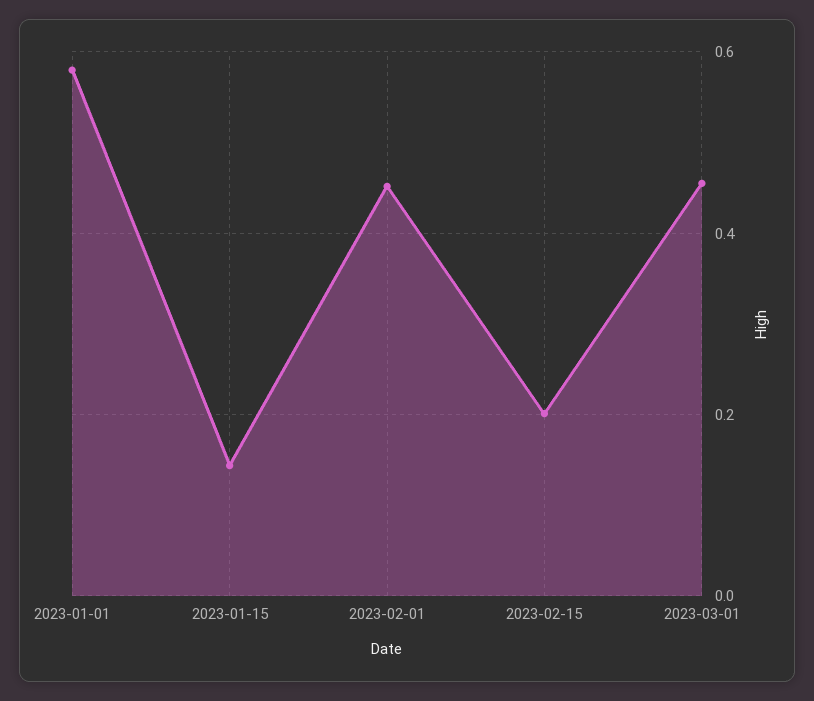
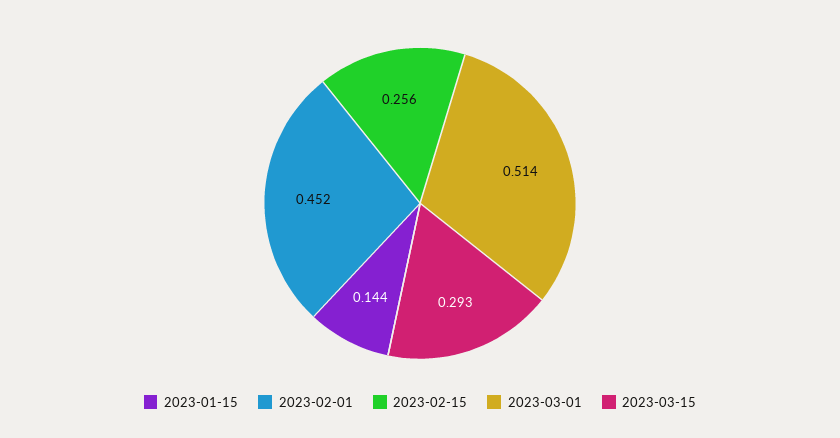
2023-01-01: 0.58 -> none
2023-02-15: 0.2 -> 0.256
2023-03-01: 0.46 -> 0.514
2023-03-15: none -> 0.293

